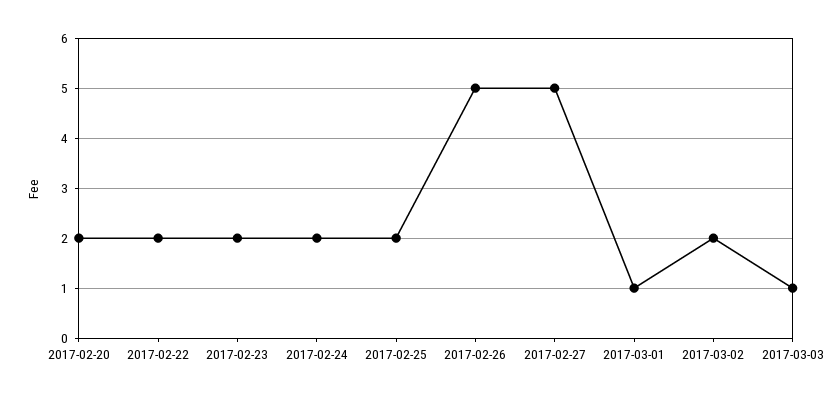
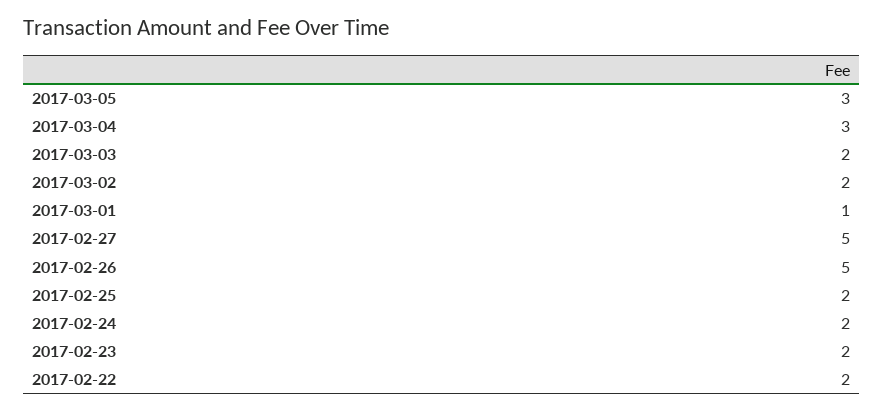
2017-02-20: 2 -> none
2017-03-03: 1 -> 2
2017-03-05: none -> 3
2017-03-04: none -> 3

